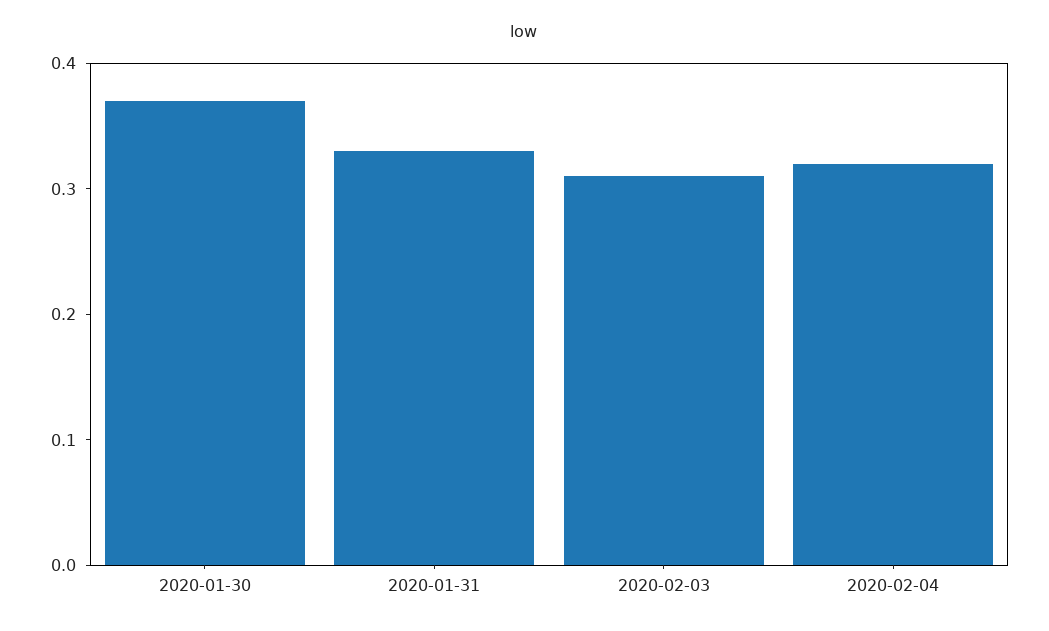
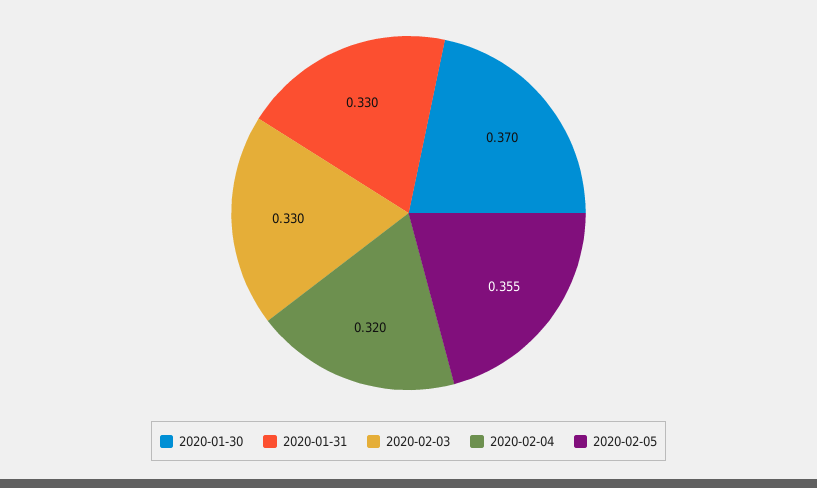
2020-02-03: 0.31 -> 0.33
2020-02-05: none -> 0.355

